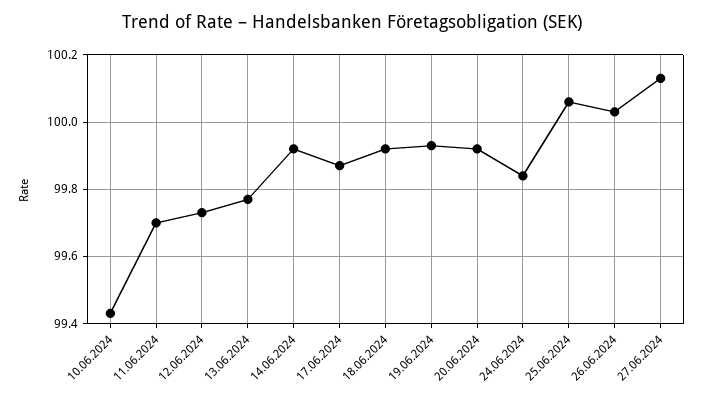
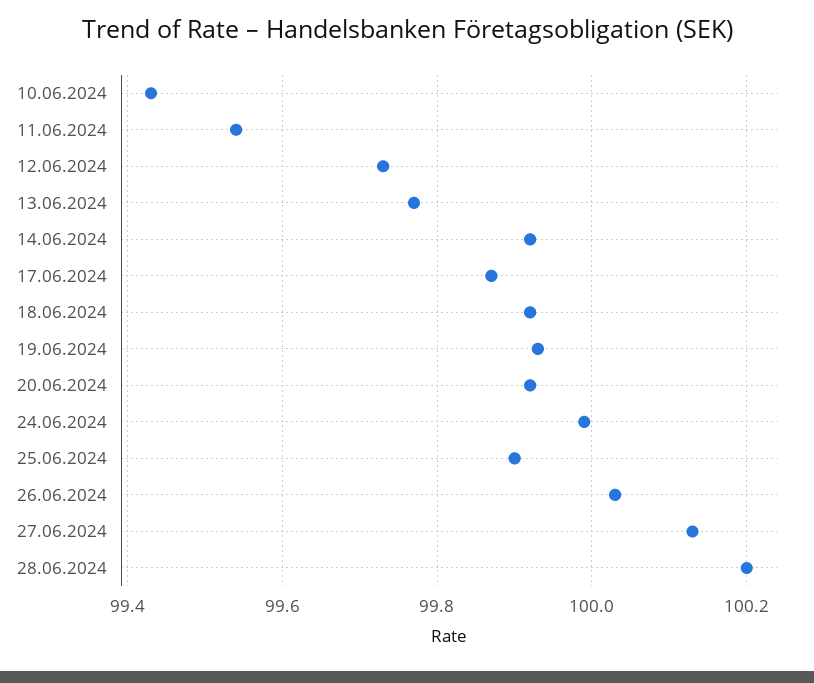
11.06.2024: 99.7 -> 99.55
24.06.2024: 99.85 -> 100
25.06.2024: 100.05 -> 99.9
28.06.2024: none -> 100.2

